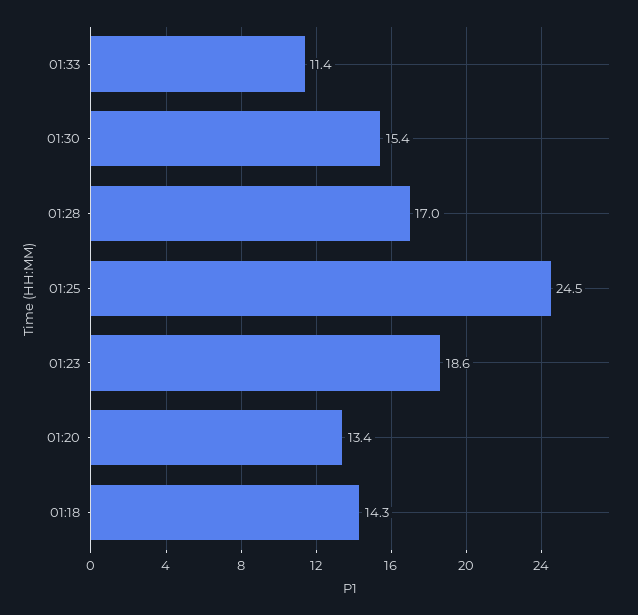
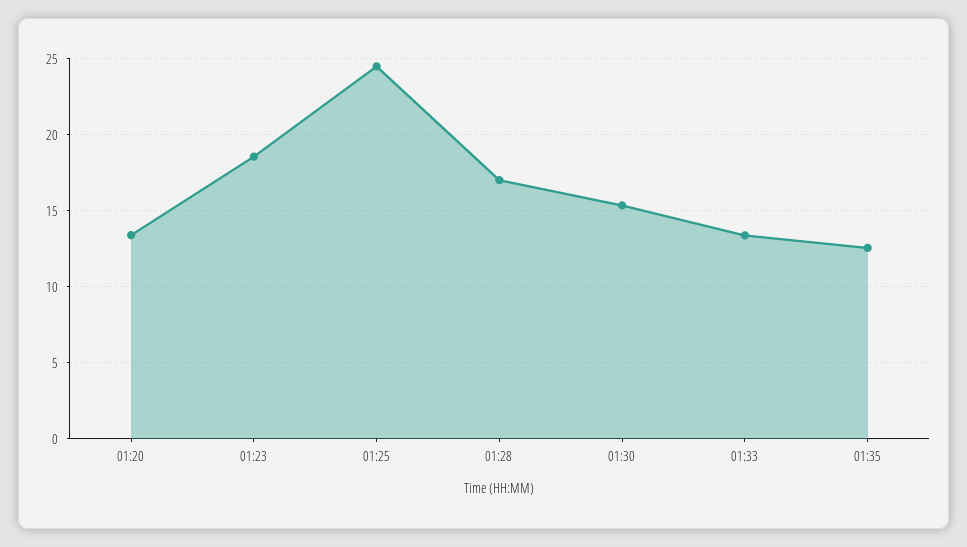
01:33: 11.4 -> 13.5
01:18: 14.3 -> none
01:35: none -> 12.5

